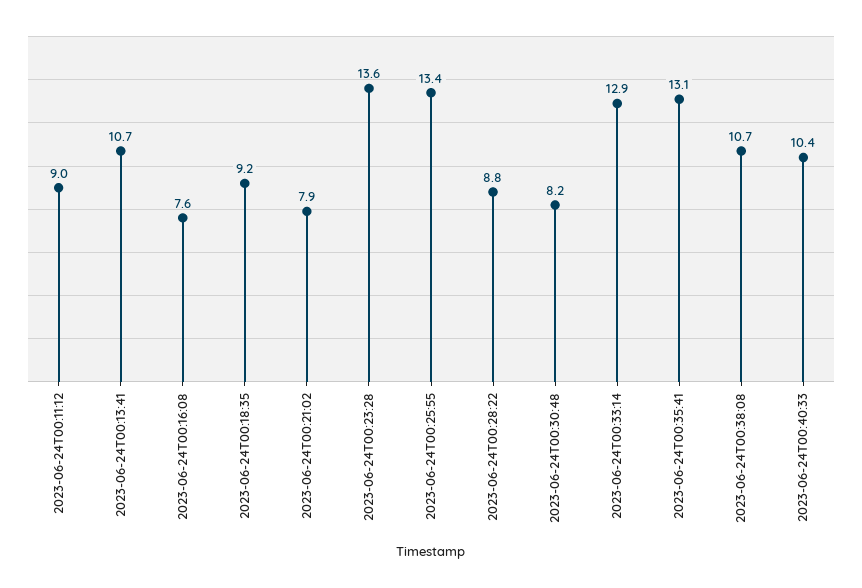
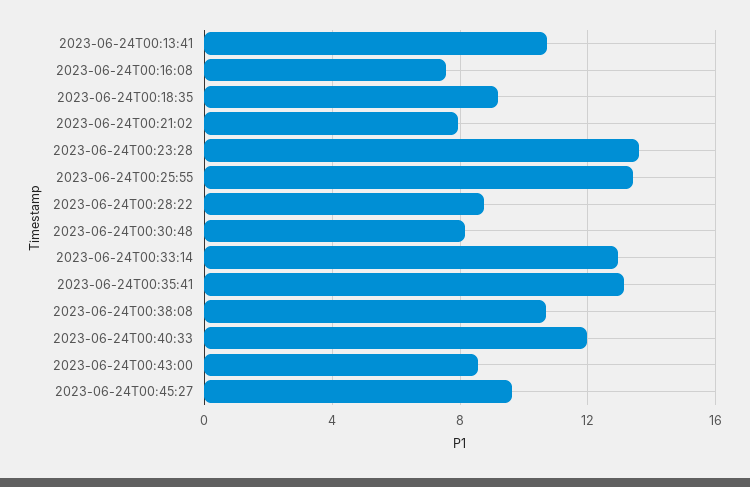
2023-06-24T00:11:12: 9 -> none
2023-06-24T00:40:33: 10.4 -> 12
2023-06-24T00:43:00: none -> 8.5
2023-06-24T00:45:27: none -> 9.5

